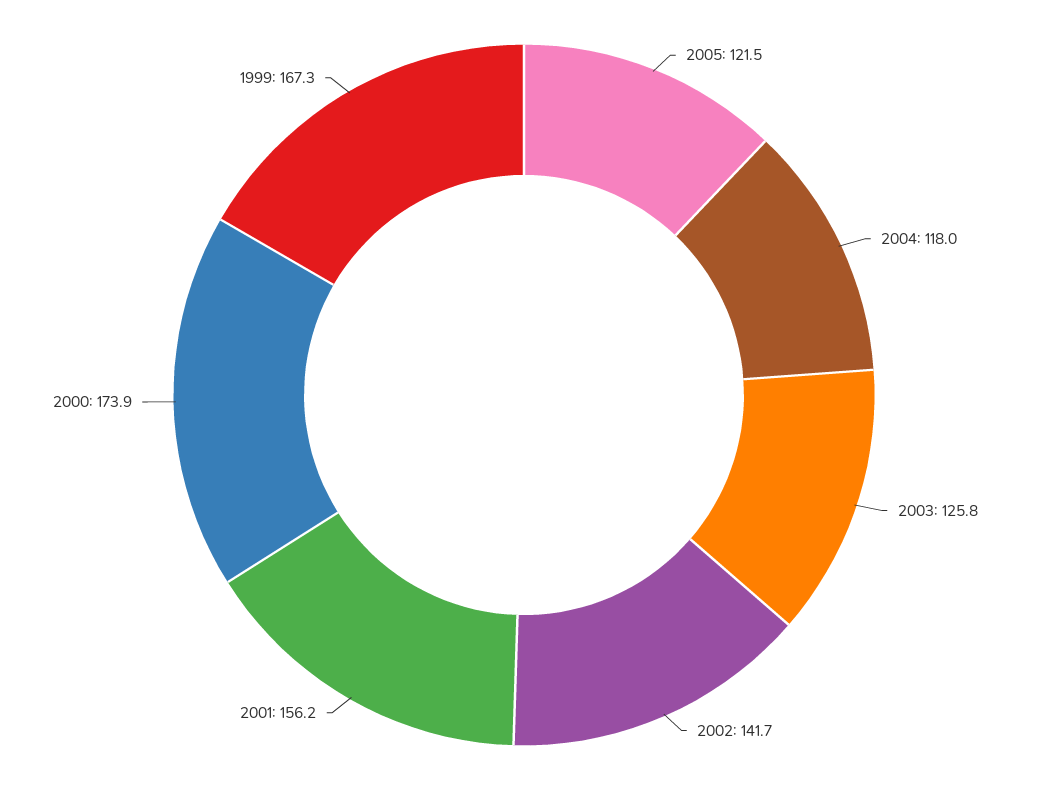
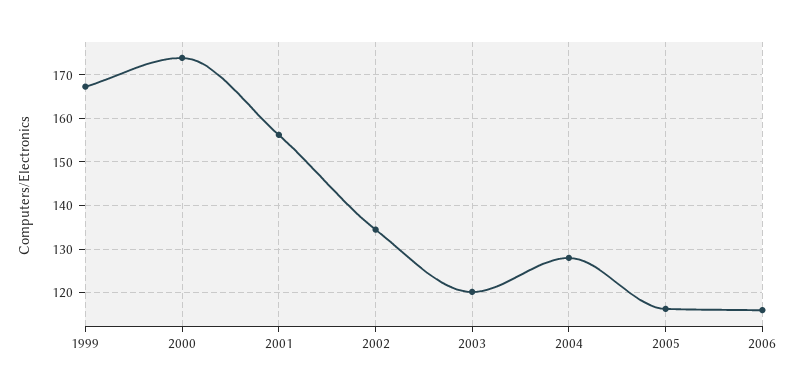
2005: 121.5 -> 116
2004: 118 -> 128
2003: 125.8 -> 120
2002: 141.7 -> 134
2006: none -> 116

